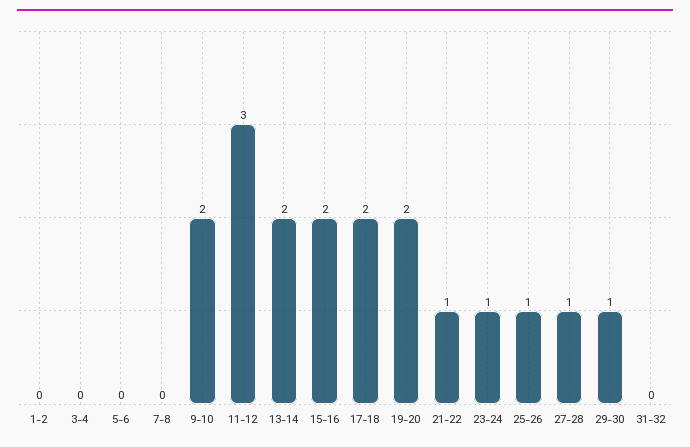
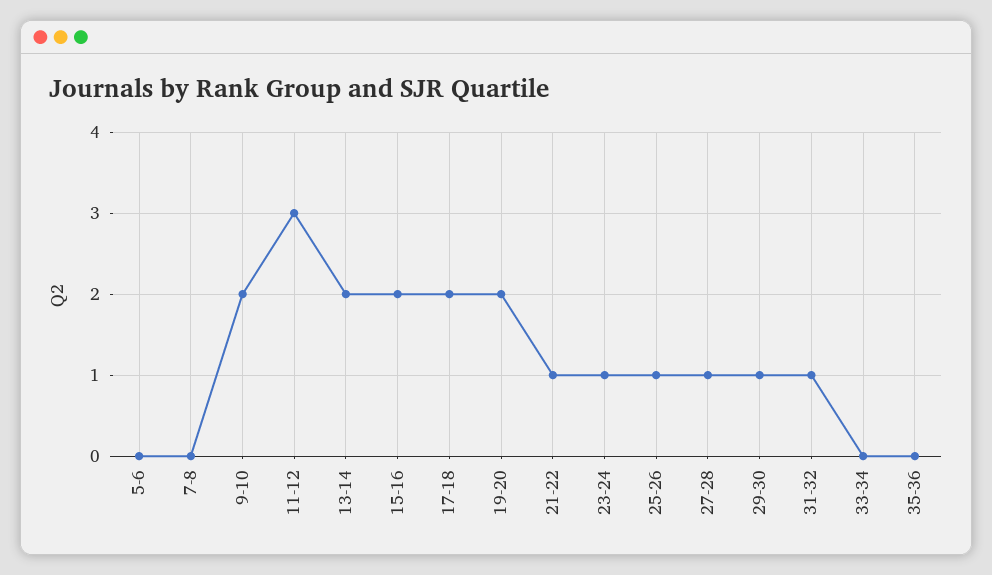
1-2: 0 -> none
3-4: 0 -> none
31-32: 0 -> 1
33-34: none -> 0
35-36: none -> 0

